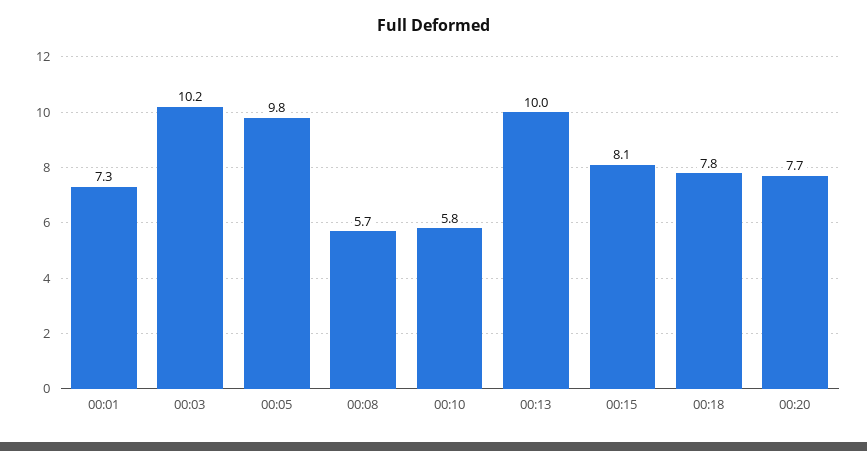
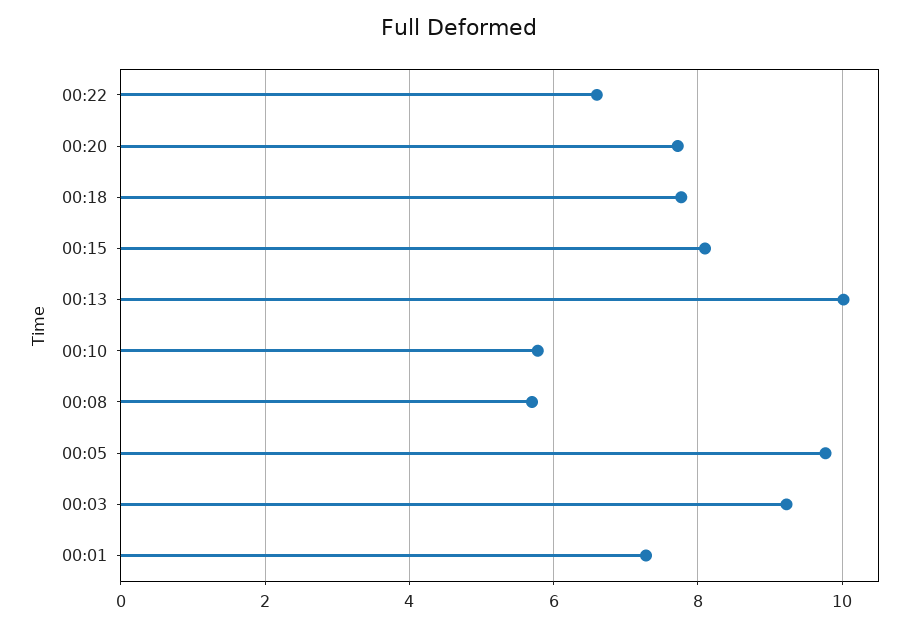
00:03: 10.2 -> 9.2
00:22: none -> 6.6

